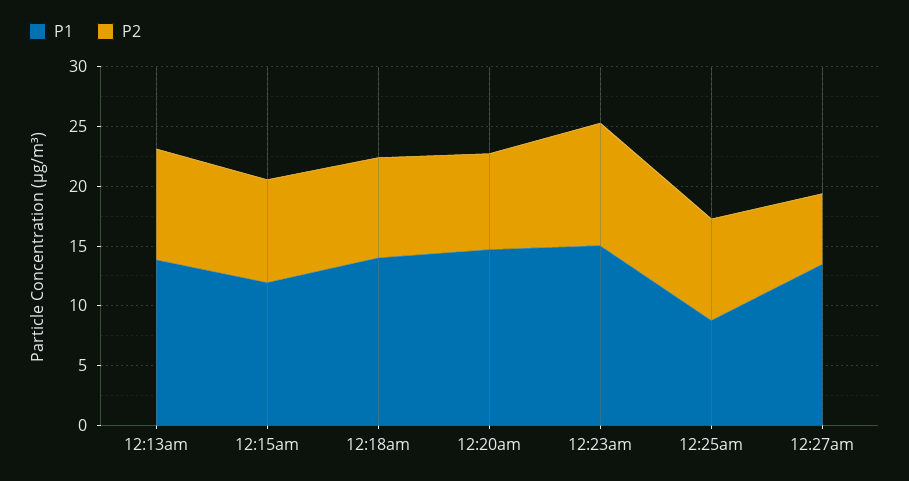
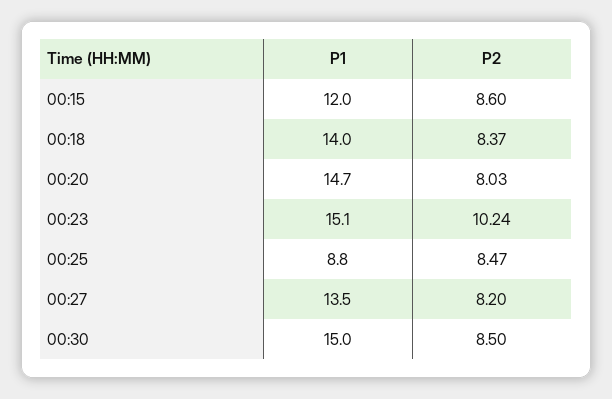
P1, 12:13am: 14 -> none
P2, 12:13am: 9 -> none
P2, 12:27am: 6 -> 8.2
P1, 00:30: none -> 15
P2, 00:30: none -> 8.5

